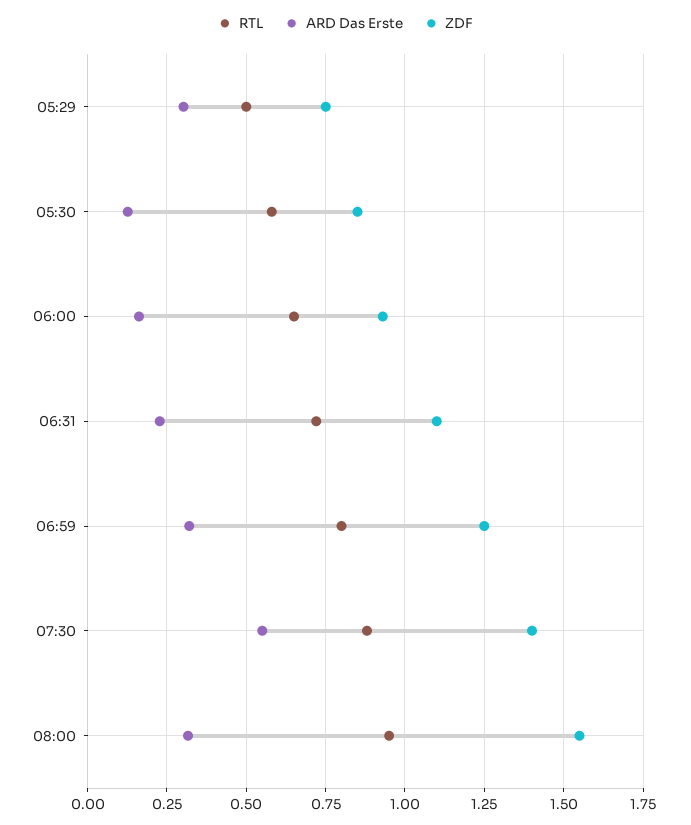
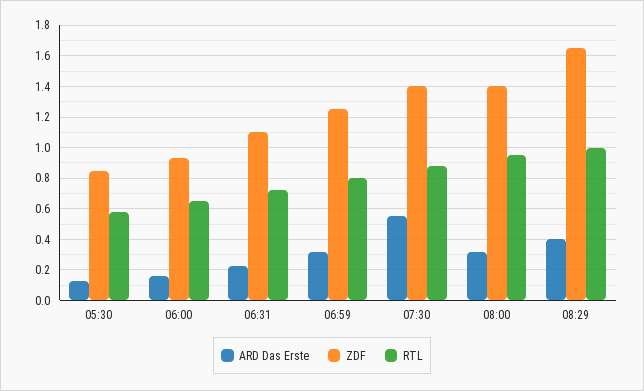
RTL, 05:29: 0.5 -> none
ARD Das Erste, 05:29: 0.3 -> none
ZDF, 05:29: 0.75 -> none
ZDF, 08:00: 1.55 -> 1.4
ARD Das Erste, 08:29: none -> 0.4
ZDF, 08:29: none -> 1.65
RTL, 08:29: none -> 1

